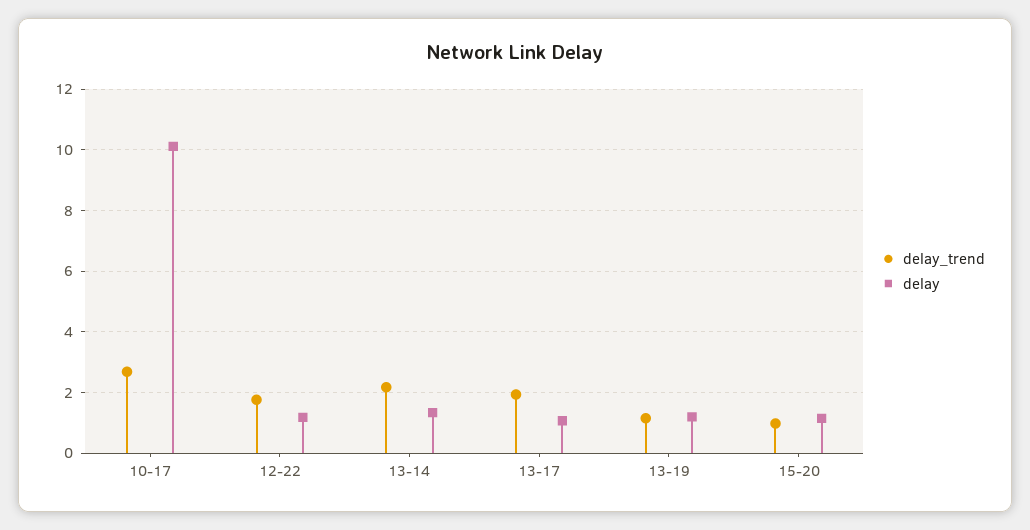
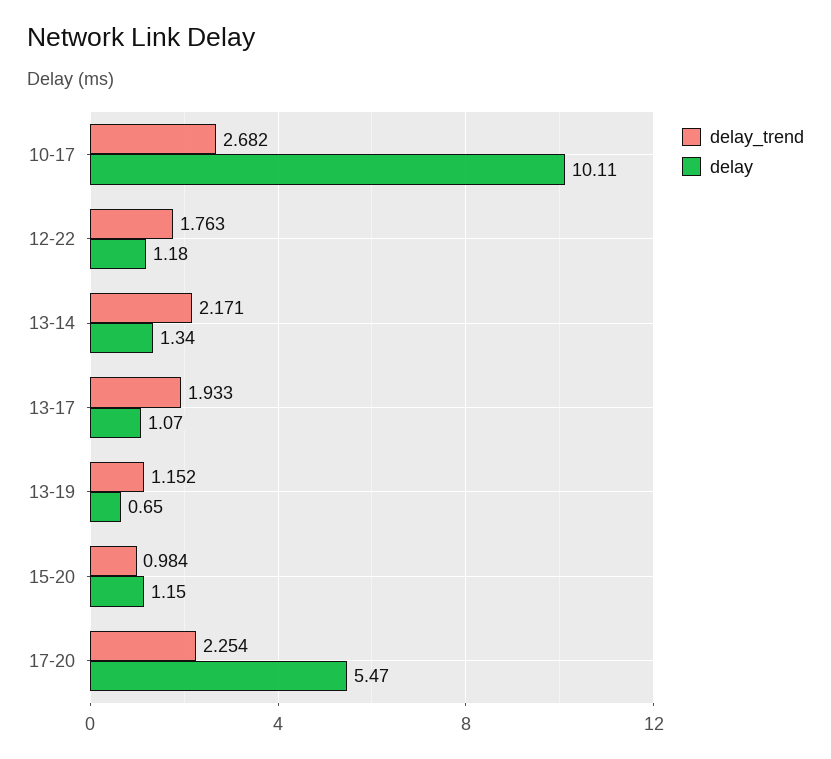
delay, 13-19: 1.2 -> 0.65
delay_trend, 17-20: none -> 2.254
delay, 17-20: none -> 5.47

